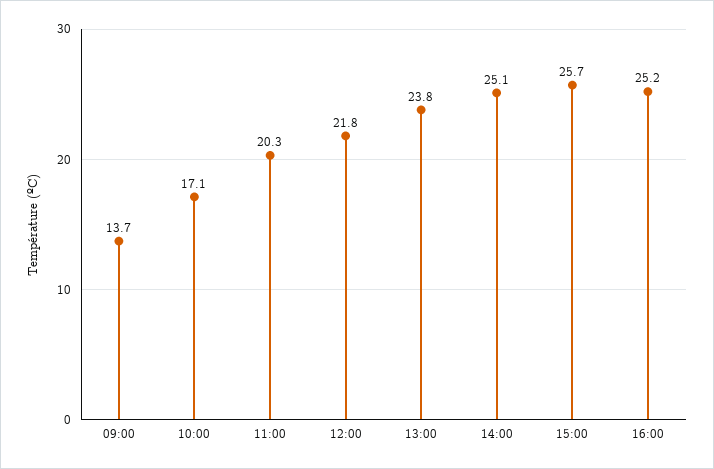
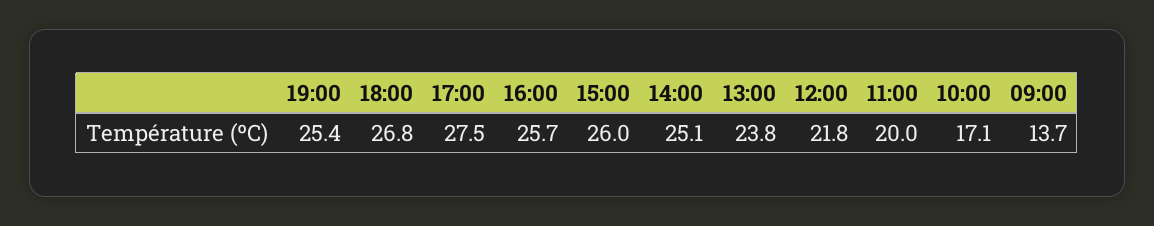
11:00: 20.3 -> 20
15:00: 25.7 -> 26
16:00: 25.2 -> 25.7
19:00: none -> 25.4
18:00: none -> 26.8
17:00: none -> 27.5

